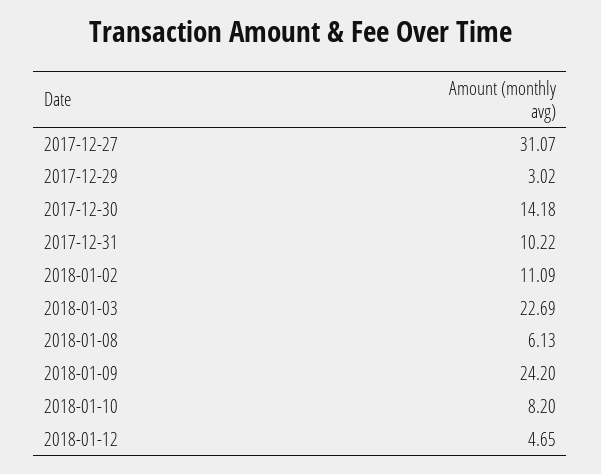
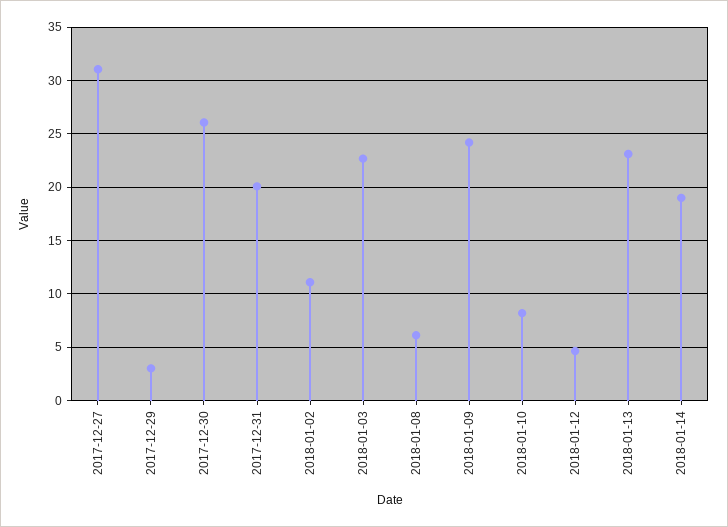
2017-12-30: 14.18 -> 26
2017-12-31: 10.22 -> 20
2018-01-13: none -> 23
2018-01-14: none -> 19

